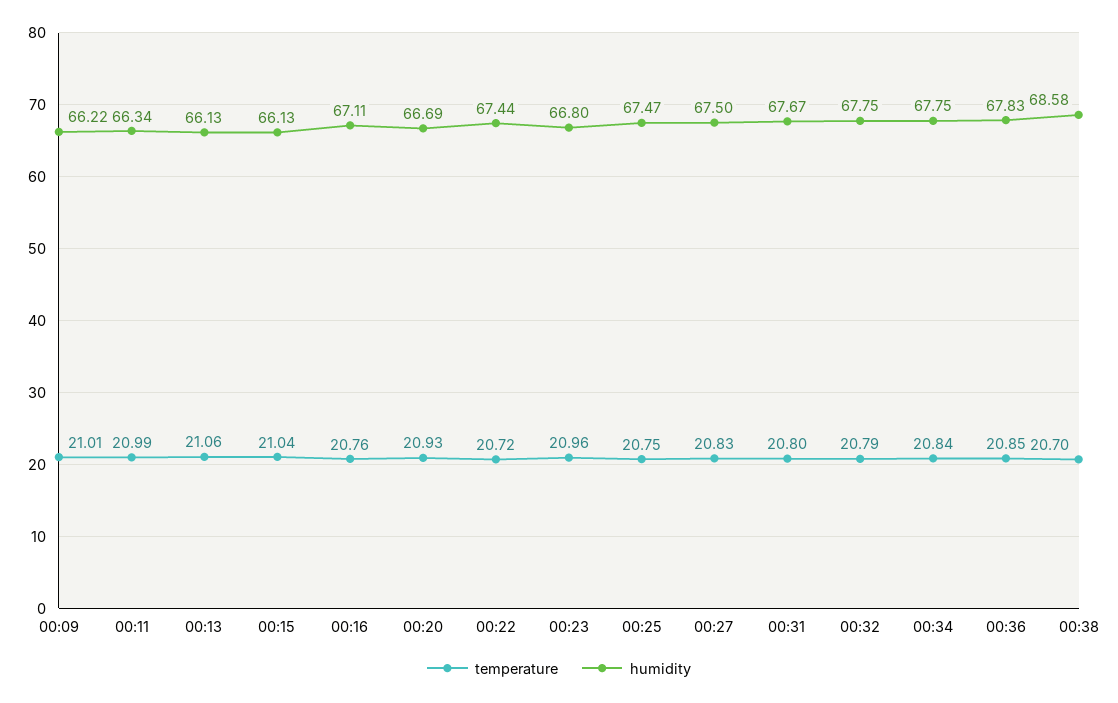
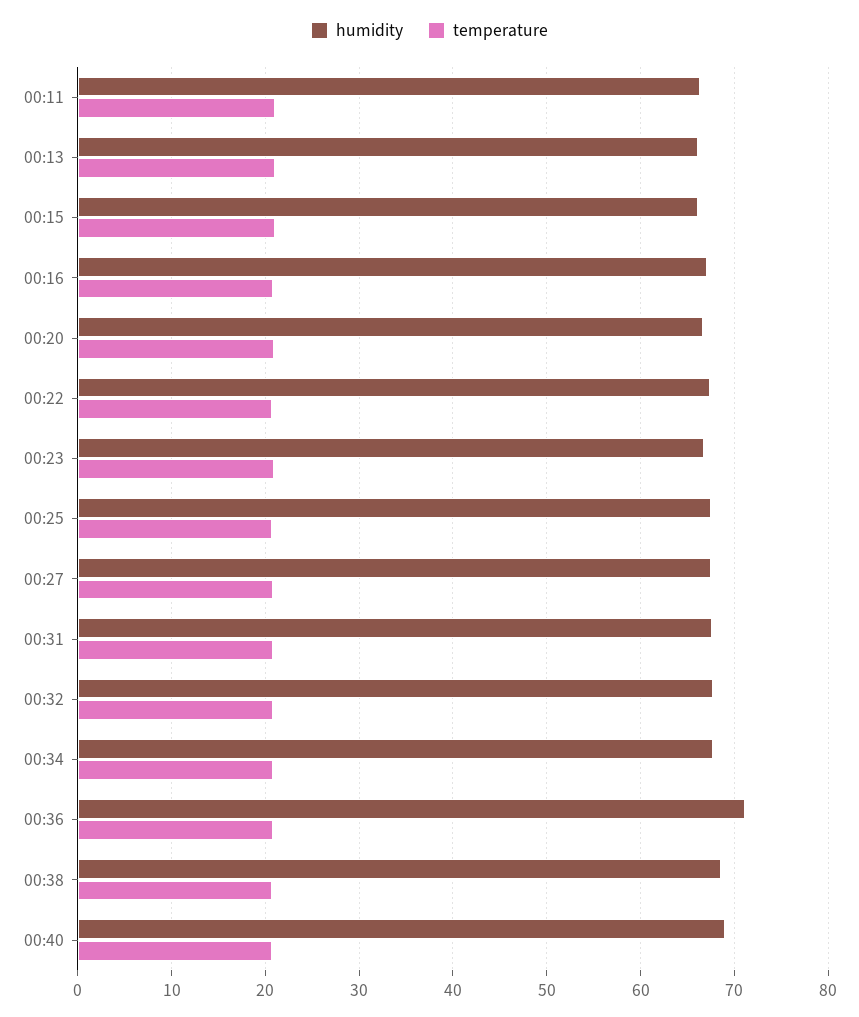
temperature, 00:09: 21.01 -> none
humidity, 00:09: 66.22 -> none
humidity, 00:36: 67.83 -> 71
humidity, 00:40: none -> 69
temperature, 00:40: none -> 21

